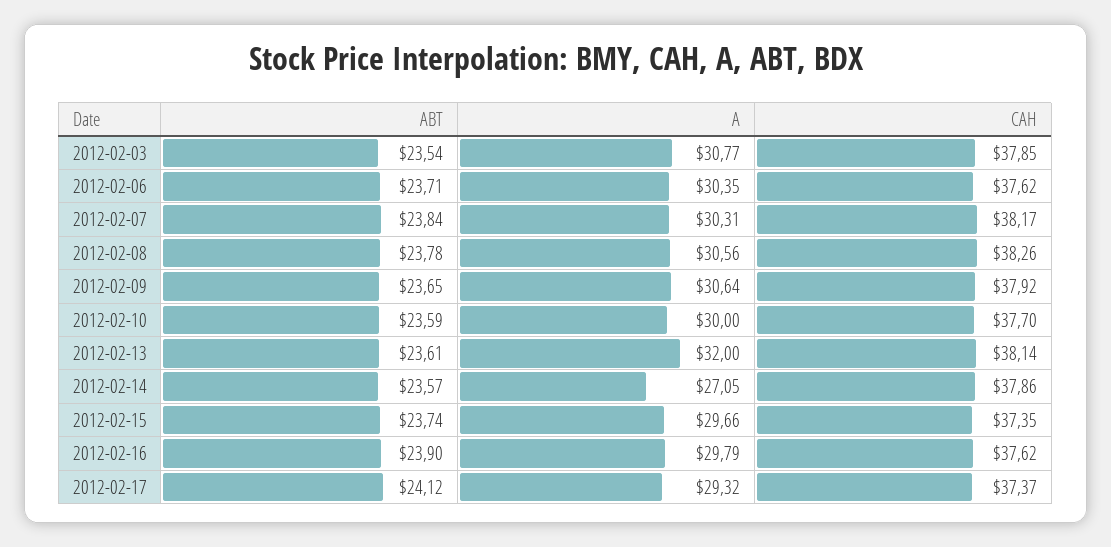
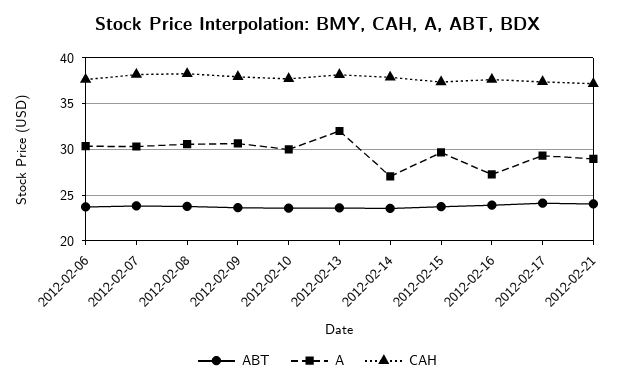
ABT, 2012-02-03: 23.54 -> none
A, 2012-02-03: 30.77 -> none
CAH, 2012-02-03: 37.85 -> none
A, 2012-02-16: 29.79 -> 27
ABT, 2012-02-21: none -> 24
A, 2012-02-21: none -> 29
CAH, 2012-02-21: none -> 37

